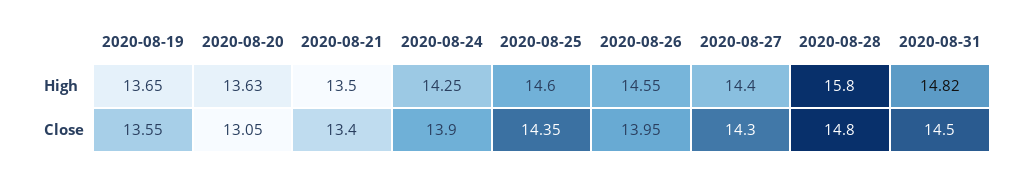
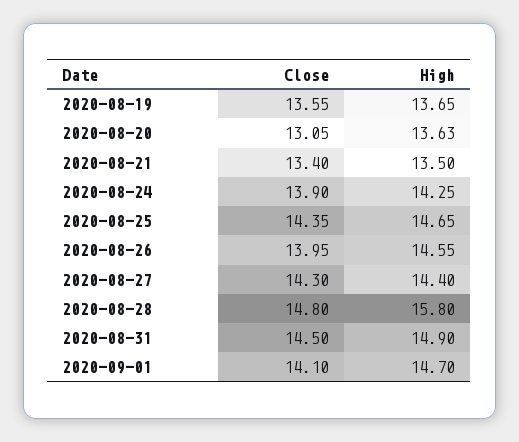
2020-08-25, High: 14.6 -> 14.65
2020-08-31, High: 14.82 -> 14.9
2020-09-01, Close: none -> 14.1
2020-09-01, High: none -> 14.7

